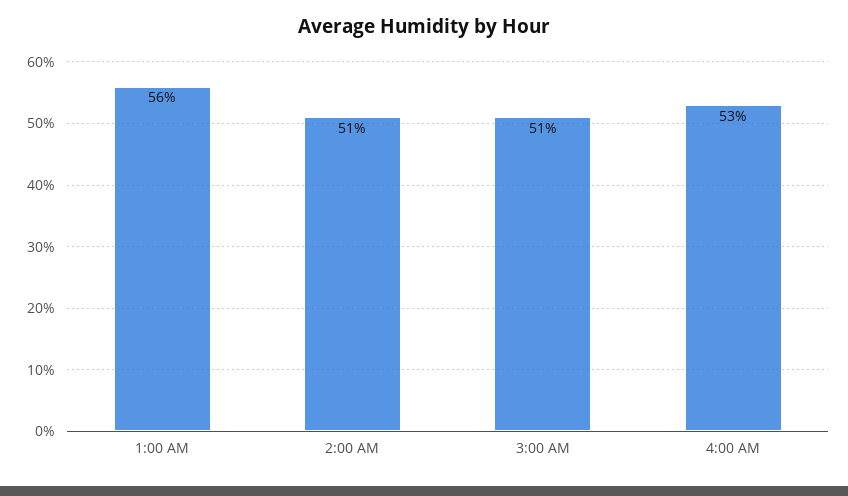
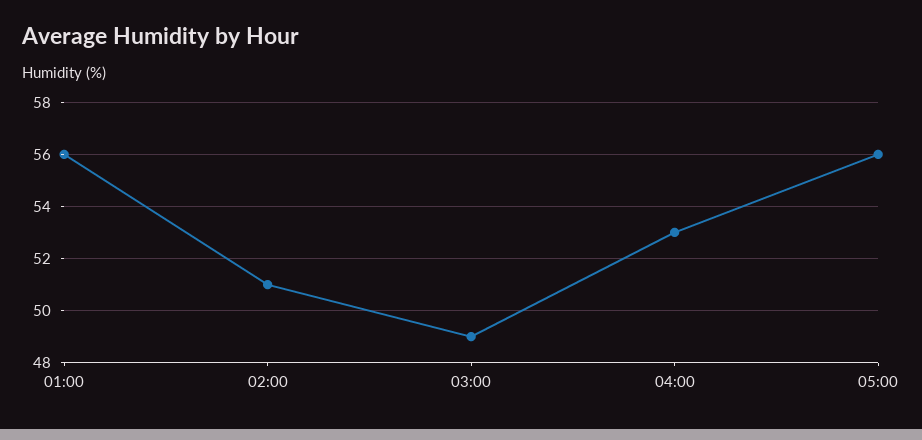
3:00 AM: 51 -> 49
05:00: none -> 56

